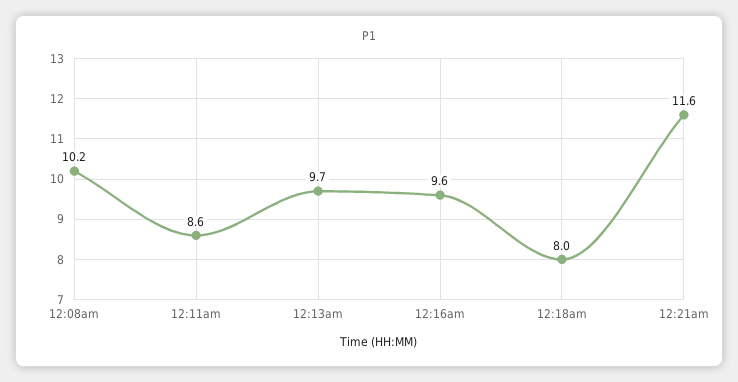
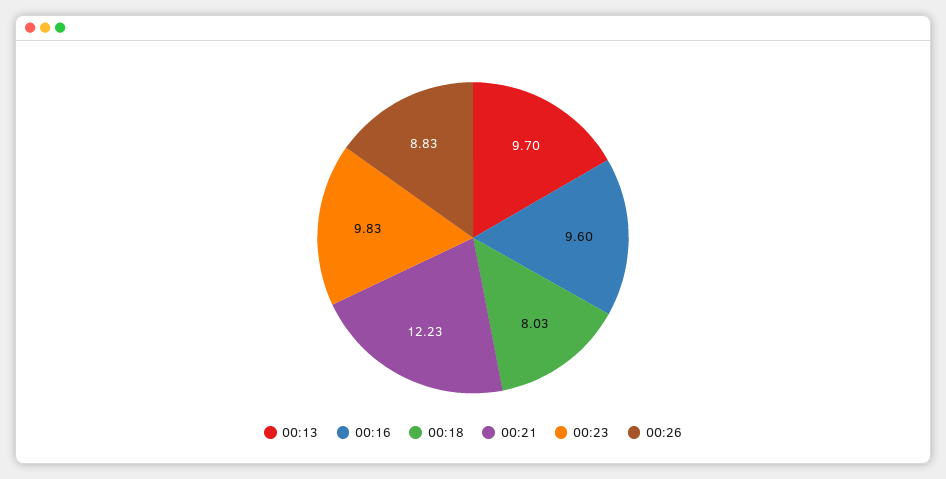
12:08am: 10.2 -> none
12:11am: 8.6 -> none
12:21am: 11.6 -> 12.23
00:23: none -> 9.83
00:26: none -> 8.83

